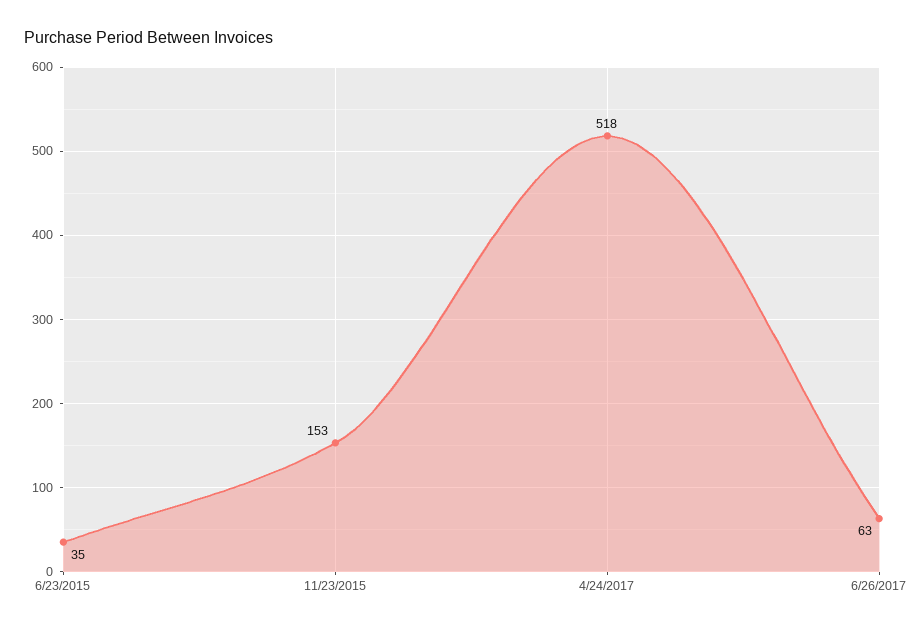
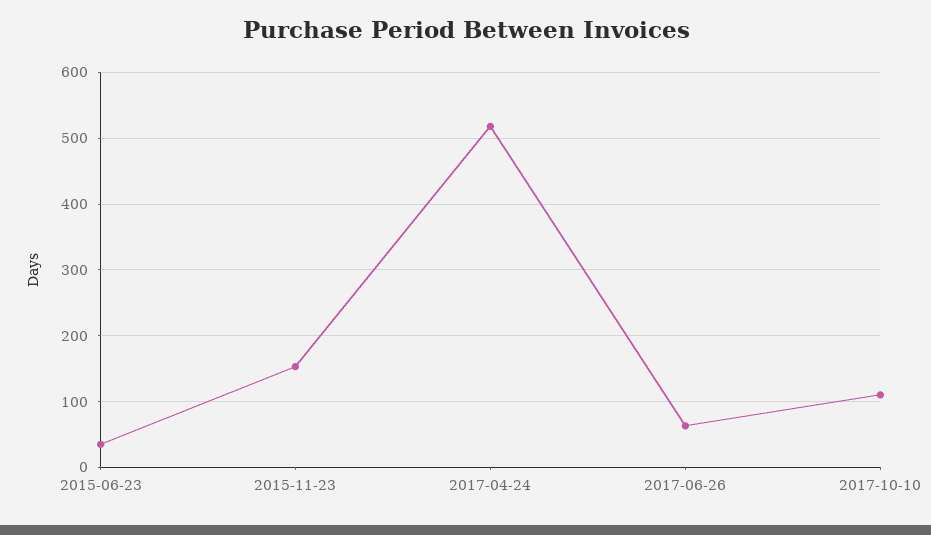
2017-10-10: none -> 110

